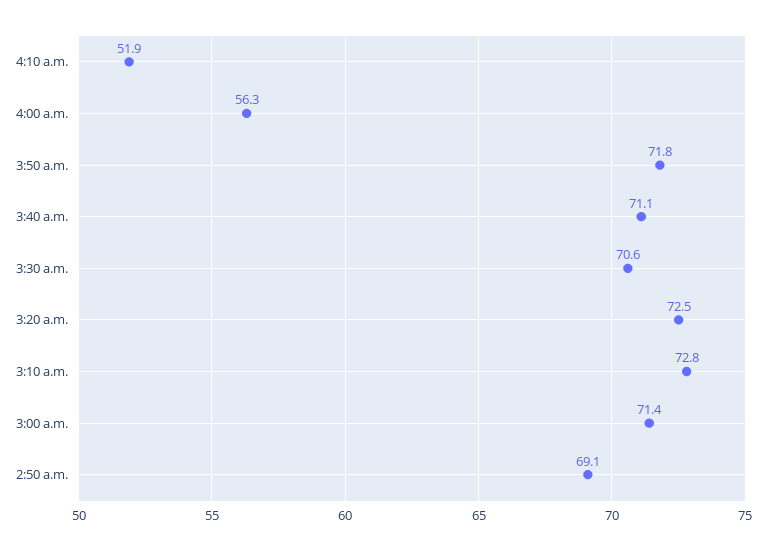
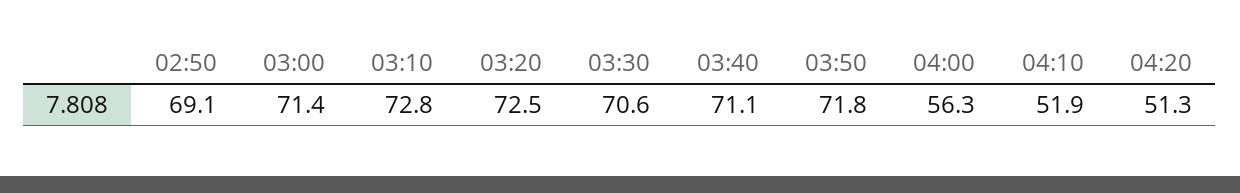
04:20: none -> 51.3

